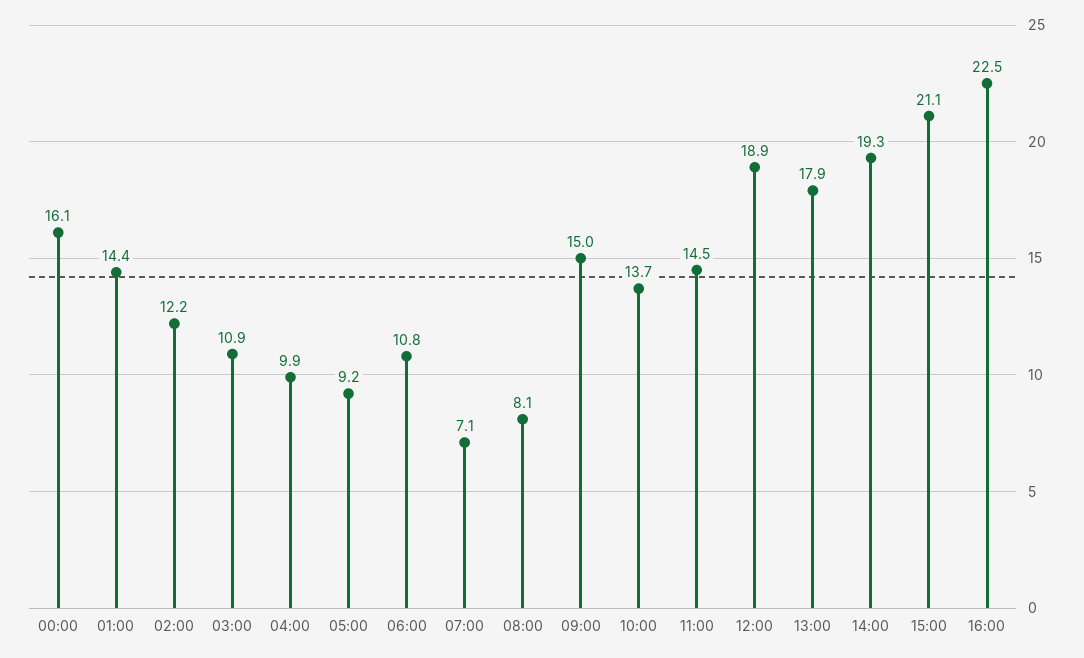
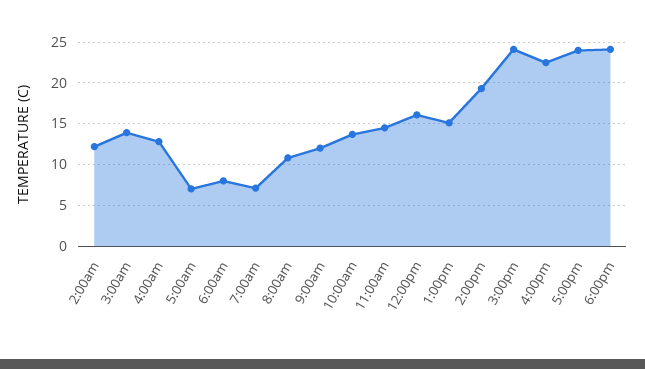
00:00: 16.1 -> none
01:00: 14.4 -> none
03:00: 10.9 -> 14
04:00: 9.9 -> 13
05:00: 9.2 -> 7
06:00: 10.8 -> 8
08:00: 8.1 -> 11
09:00: 15 -> 12
12:00: 18.9 -> 16
13:00: 17.9 -> 15
15:00: 21.1 -> 24
5:00pm: none -> 24
6:00pm: none -> 24

